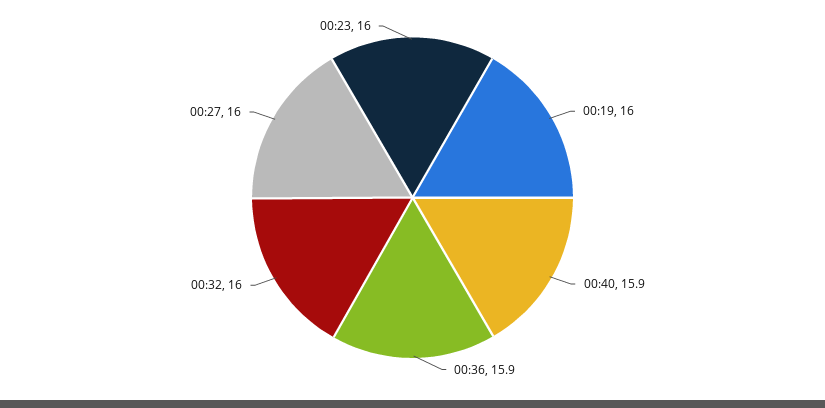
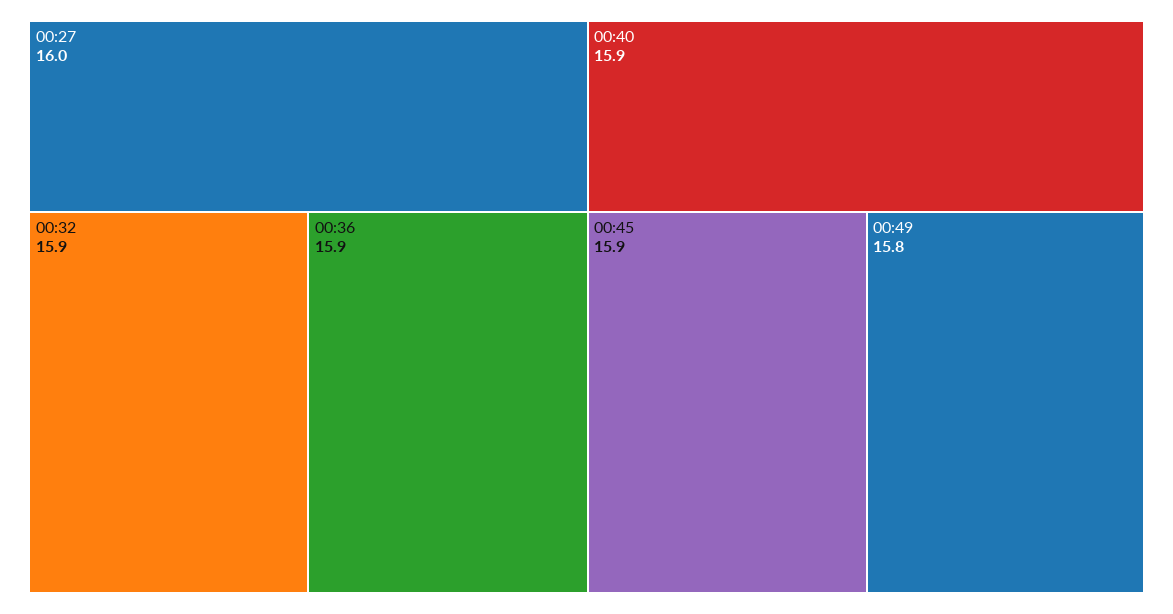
00:19: 16 -> none
00:32: 16 -> 15.9
00:23: 16 -> none
00:45: none -> 15.9
00:49: none -> 15.8

